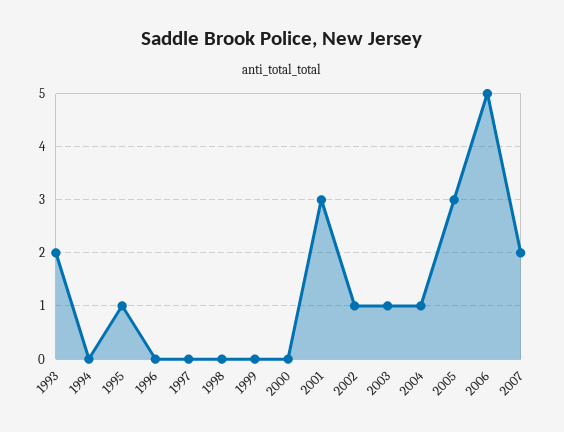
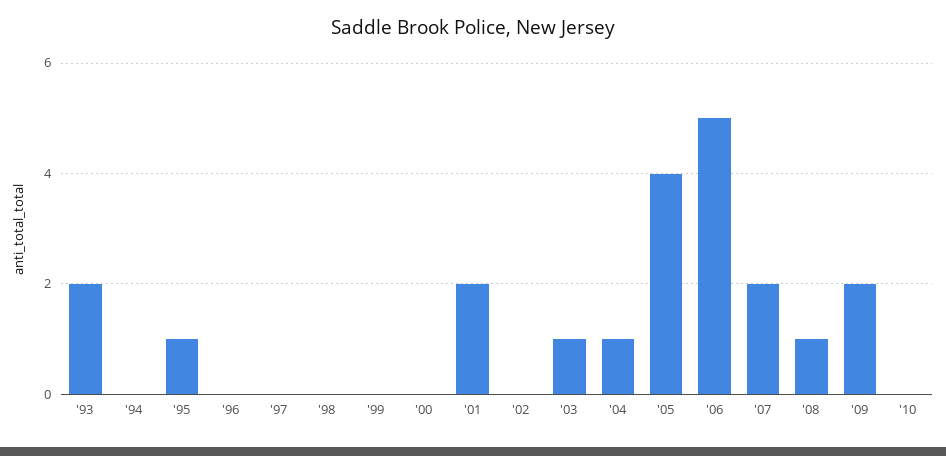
2001: 3 -> 2
2002: 1 -> 0
2005: 3 -> 4
'08: none -> 1
'09: none -> 2
'10: none -> 0

